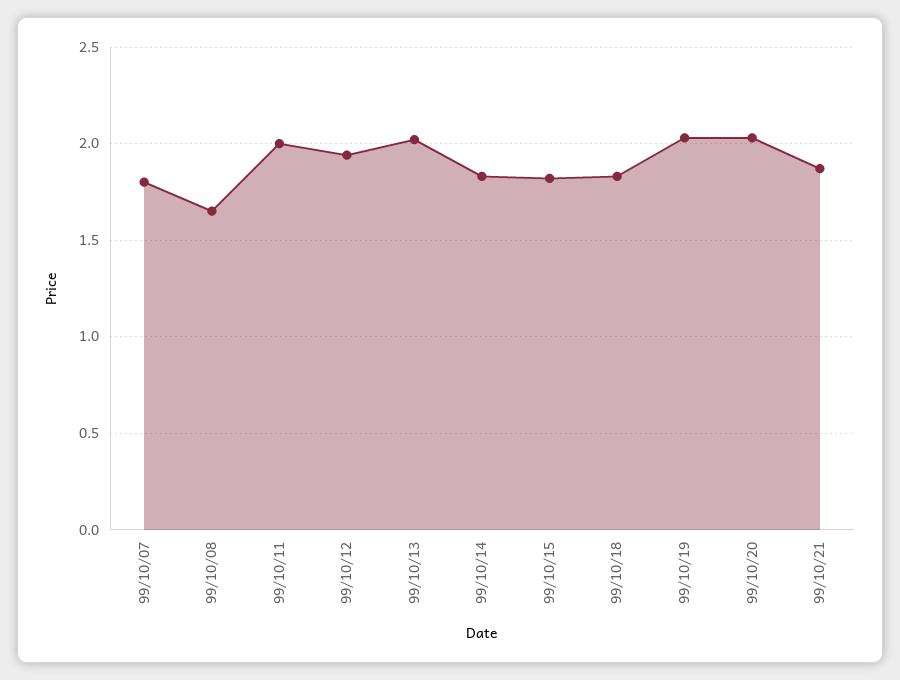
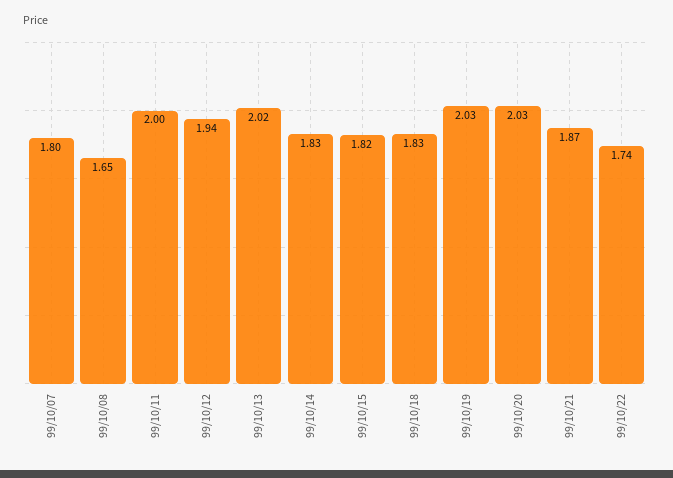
99/10/22: none -> 1.74

